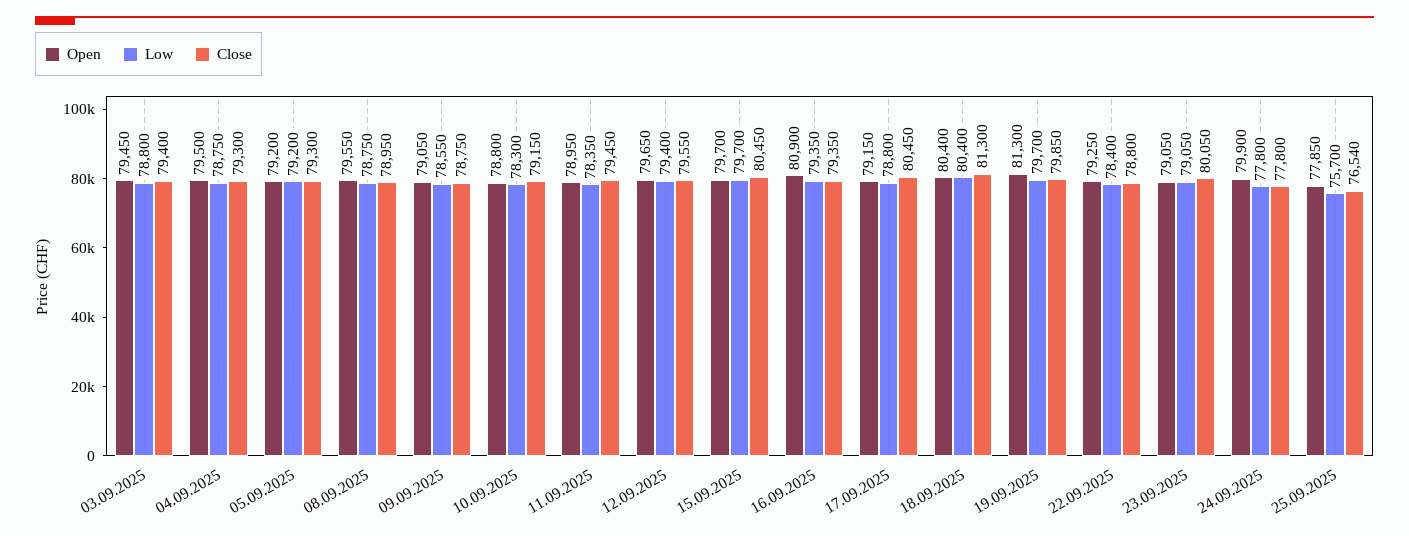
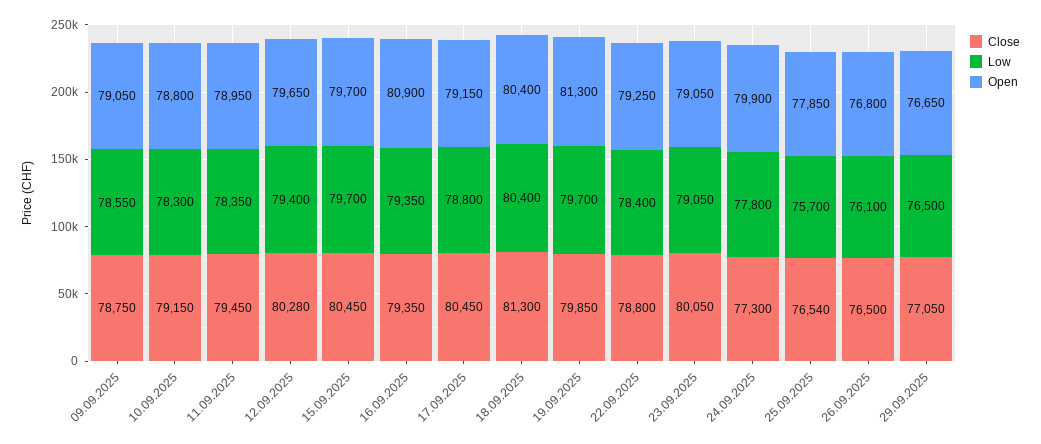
Open, 03.09.2025: 79450 -> none
Low, 03.09.2025: 78800 -> none
Close, 03.09.2025: 79400 -> none
Open, 04.09.2025: 79500 -> none
Low, 04.09.2025: 78750 -> none
Close, 04.09.2025: 79300 -> none
Open, 05.09.2025: 79200 -> none
Low, 05.09.2025: 79200 -> none
Close, 05.09.2025: 79300 -> none
Open, 08.09.2025: 79550 -> none
Low, 08.09.2025: 78750 -> none
Close, 08.09.2025: 78950 -> none
Close, 12.09.2025: 79550 -> 80280
Close, 24.09.2025: 77800 -> 77300
Close, 26.09.2025: none -> 76500
Low, 26.09.2025: none -> 76100
Open, 26.09.2025: none -> 76800
Close, 29.09.2025: none -> 77050
Low, 29.09.2025: none -> 76500
Open, 29.09.2025: none -> 76650

